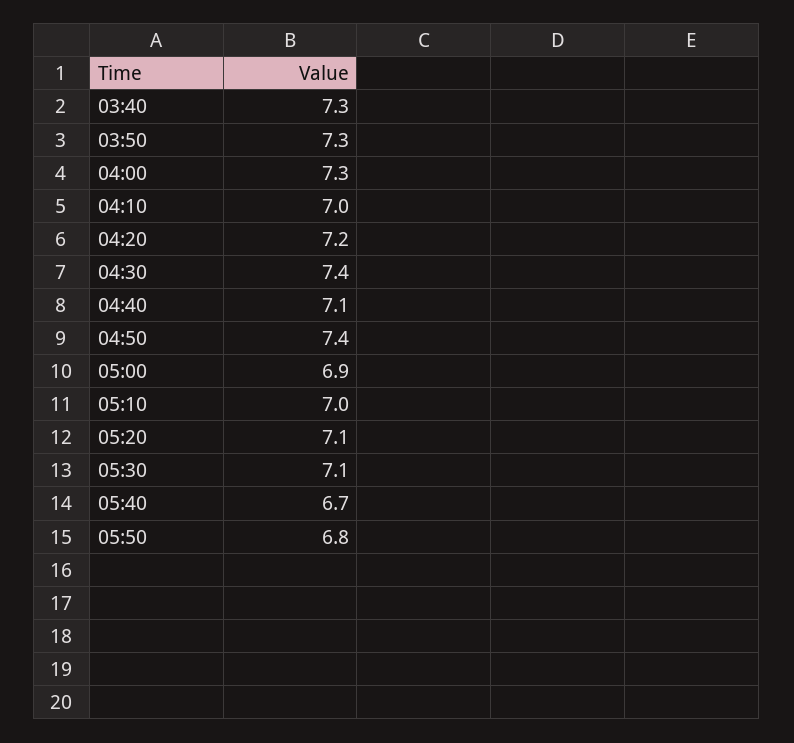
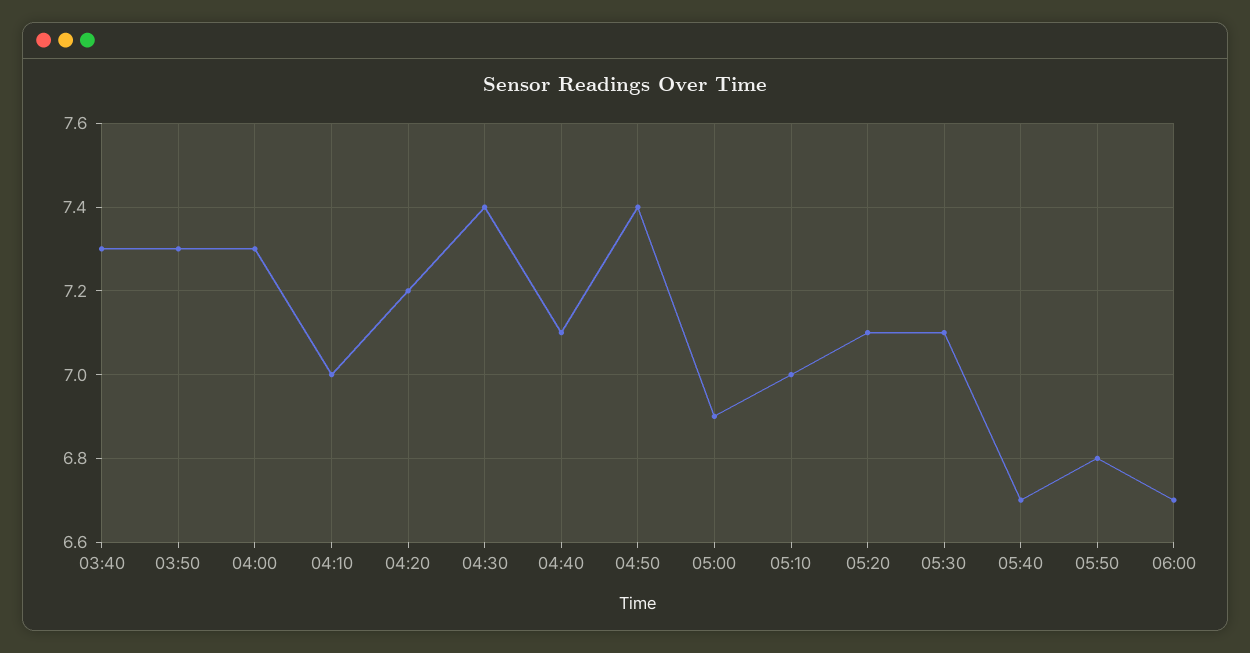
06:00: none -> 6.7

